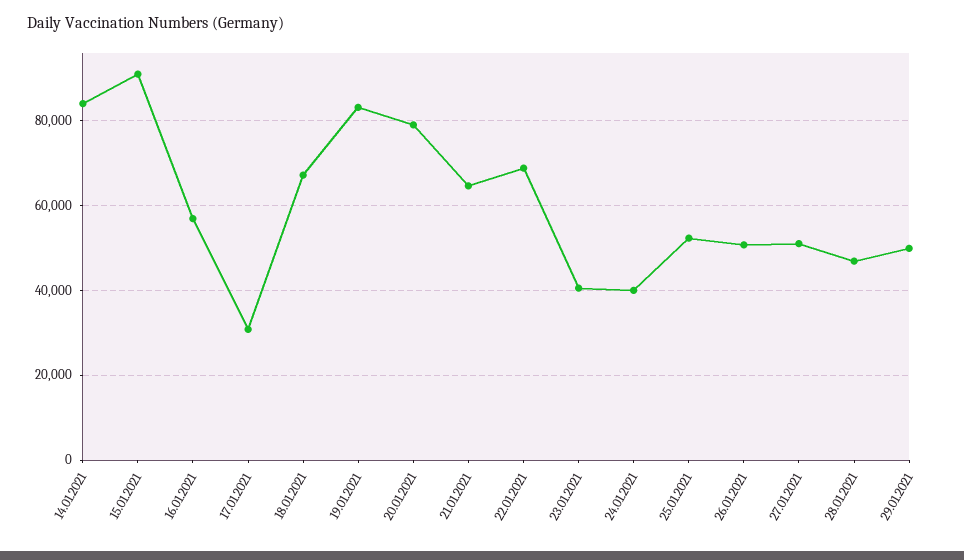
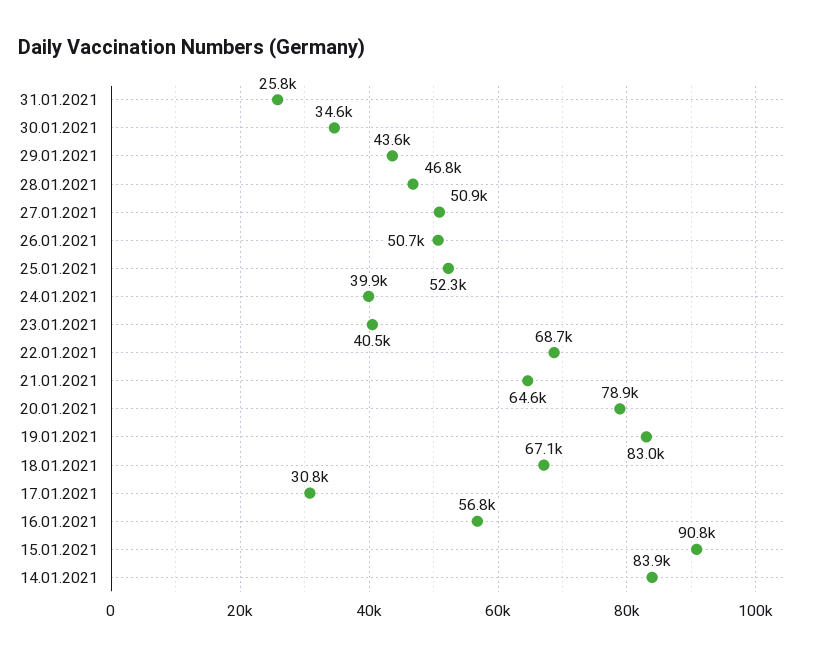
29.01.2021: 50000 -> 43600
31.01.2021: none -> 25800
30.01.2021: none -> 34600

